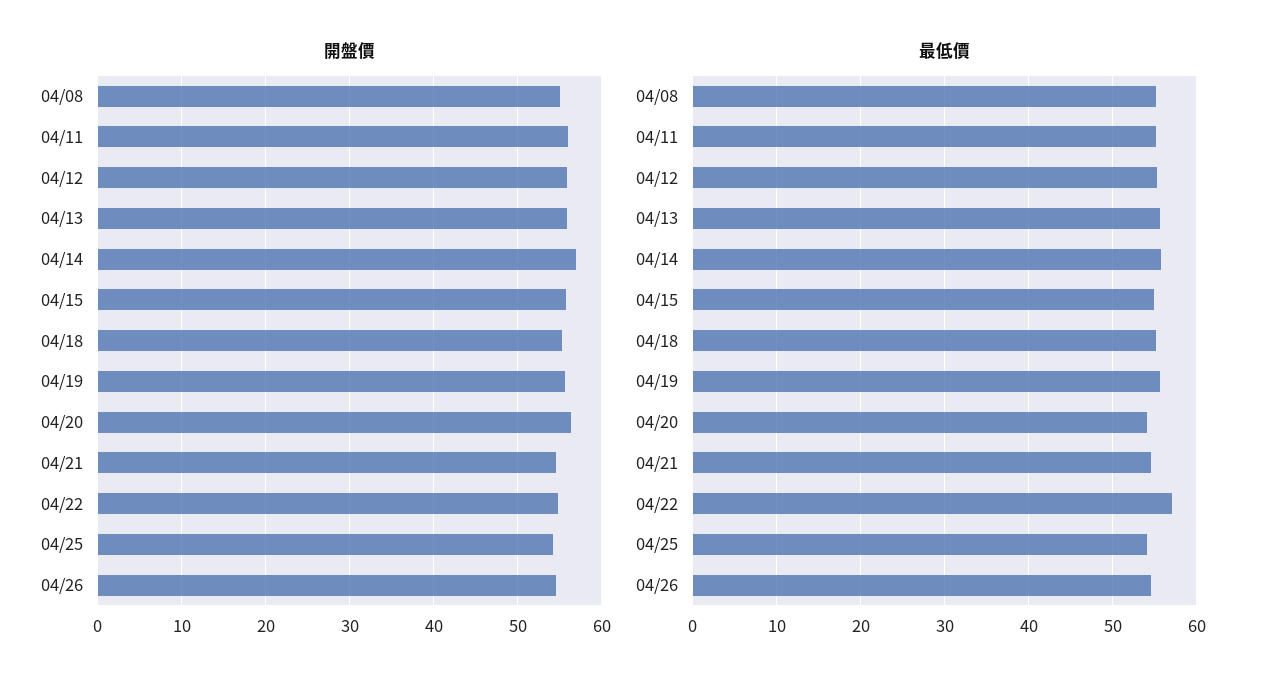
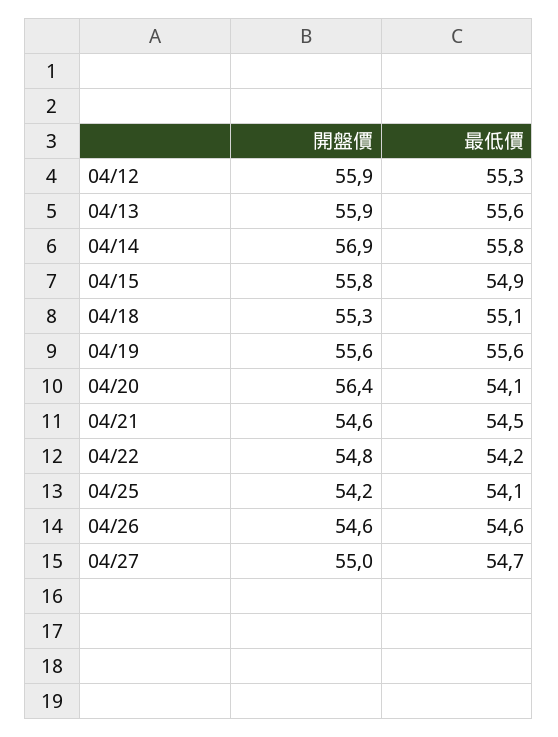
開盤價, 04/08: 55 -> none
開盤價, 04/11: 56 -> none
最低價, 04/08: 55 -> none
最低價, 04/11: 55 -> none
最低價, 04/22: 57 -> 54.2
開盤價, 04/27: none -> 55
最低價, 04/27: none -> 54.7

